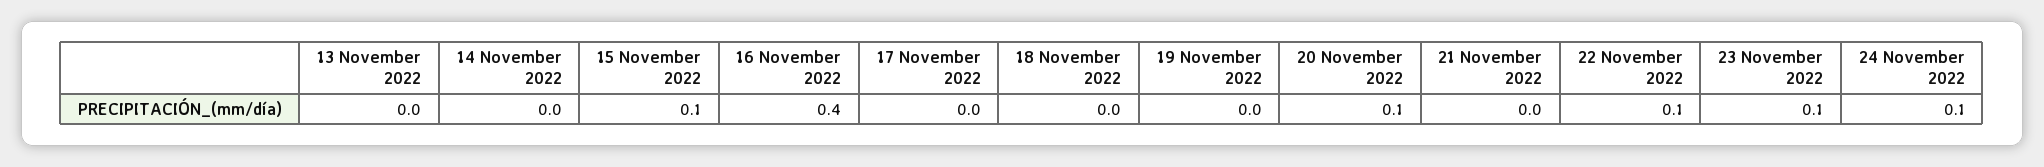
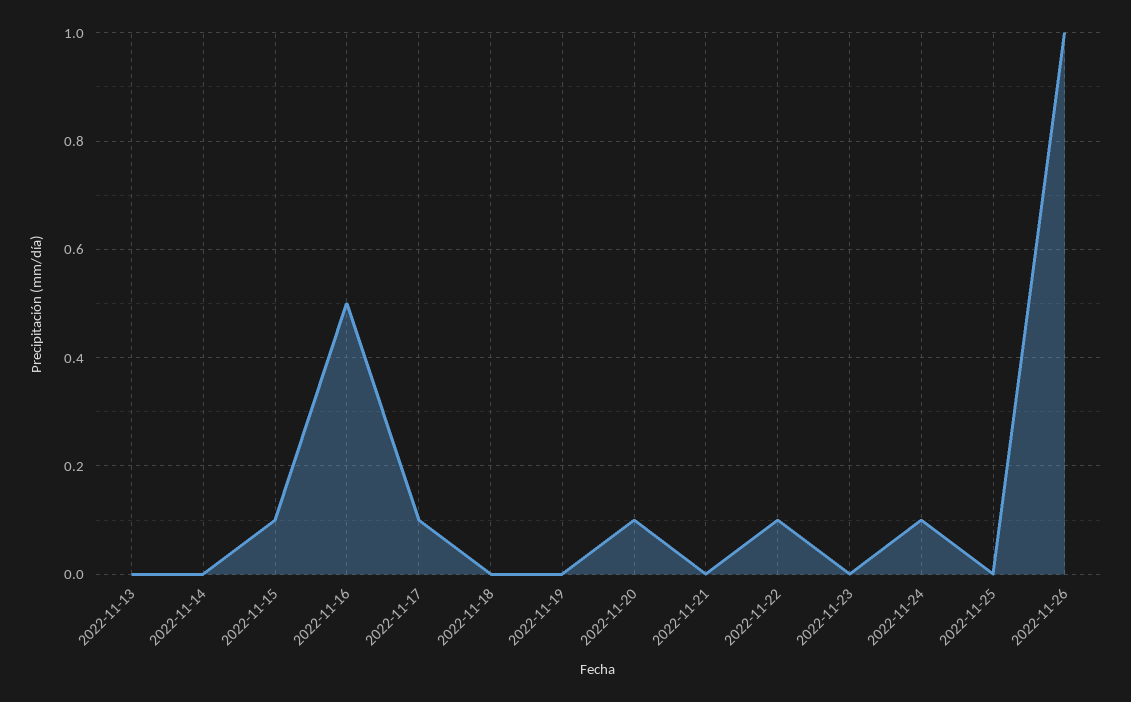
16 November 2022: 0.4 -> 0.5
17 November 2022: 0 -> 0.1
23 November 2022: 0.1 -> 0
2022-11-25: none -> 0
2022-11-26: none -> 1

